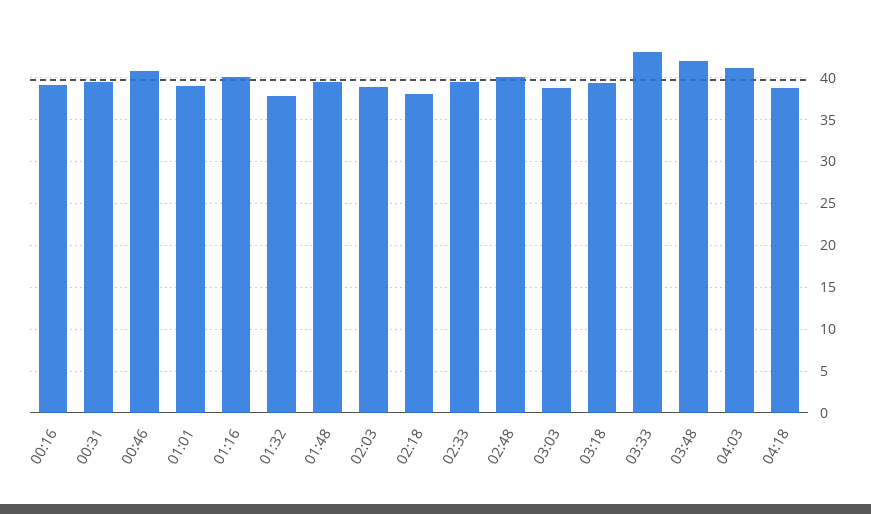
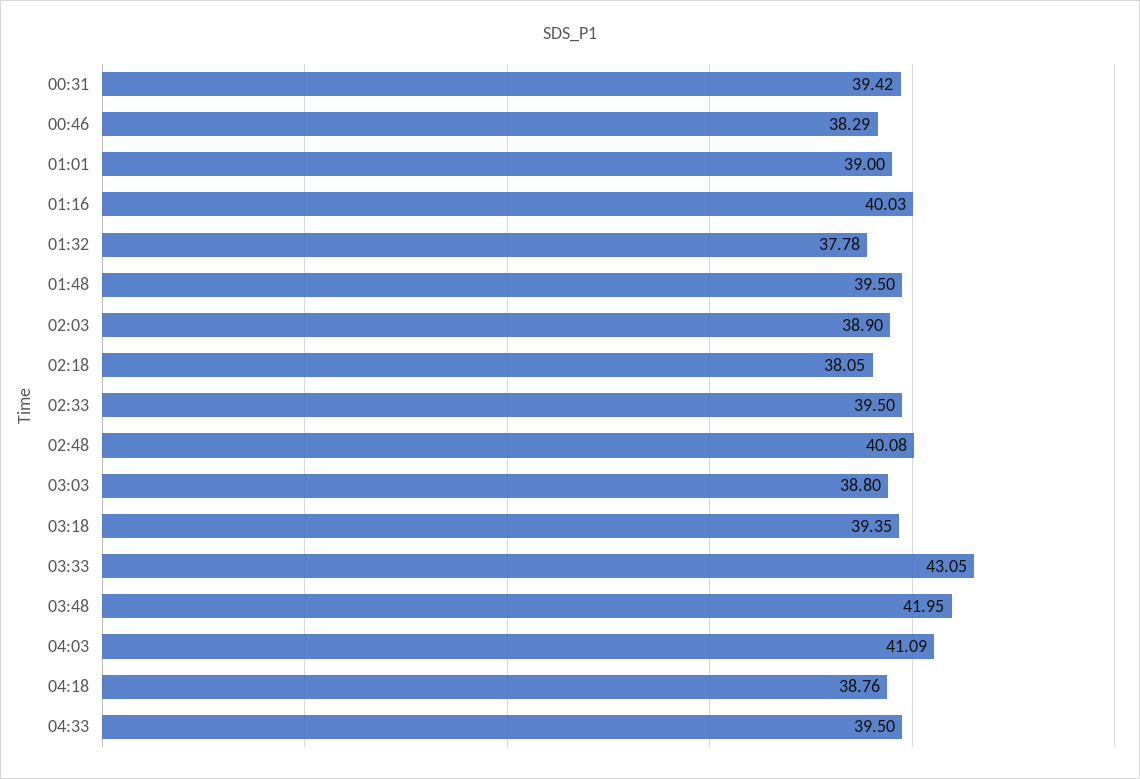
00:16: 39 -> none
00:46: 41 -> 38.29
04:33: none -> 39.5

